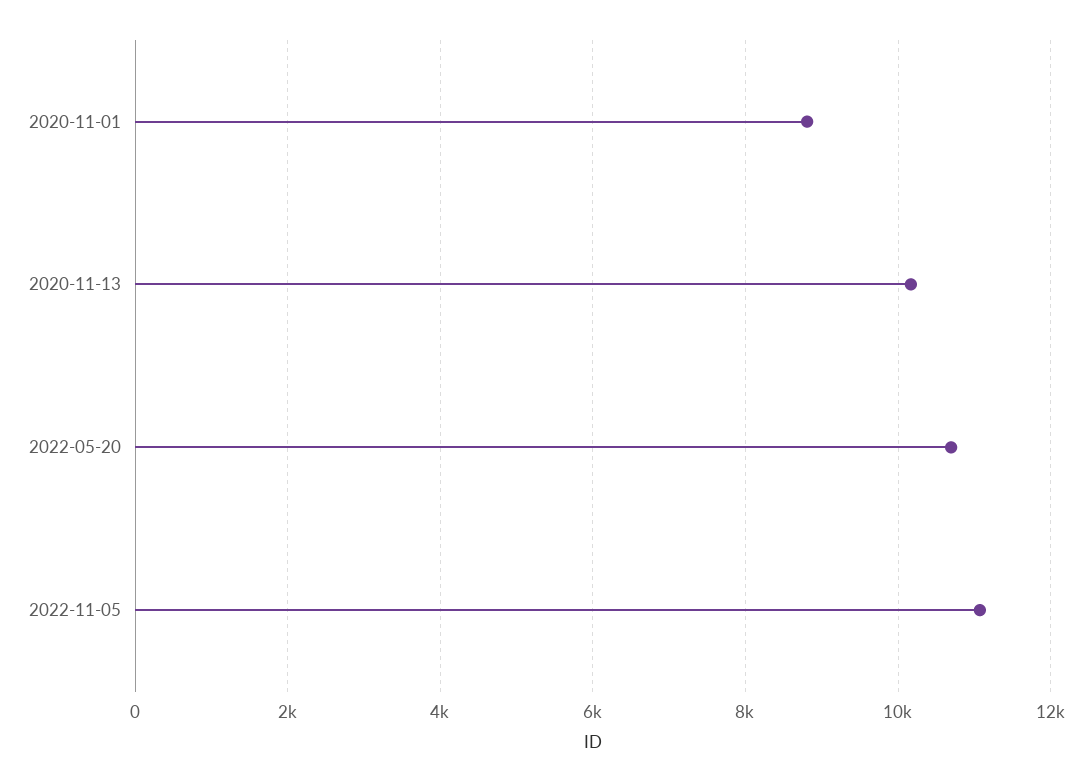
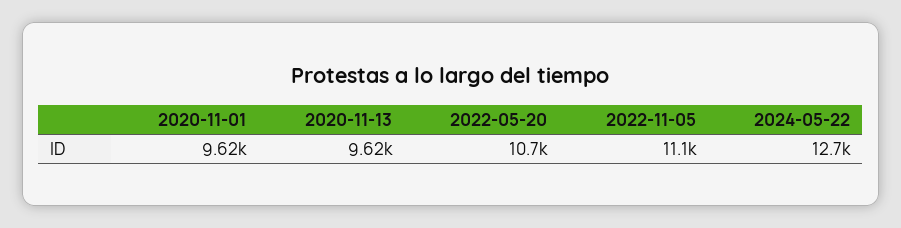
2020-11-01: 8800 -> 9620
2020-11-13: 10200 -> 9620
2024-05-22: none -> 12700

